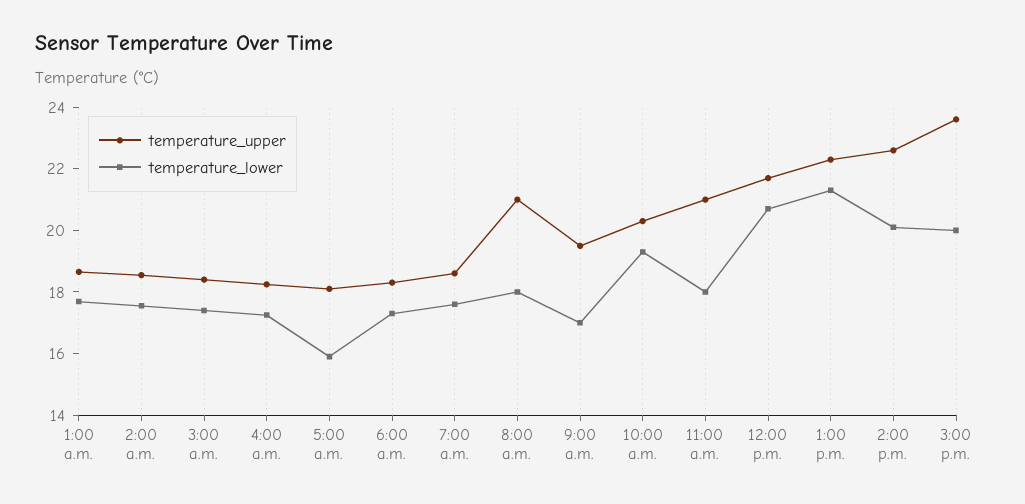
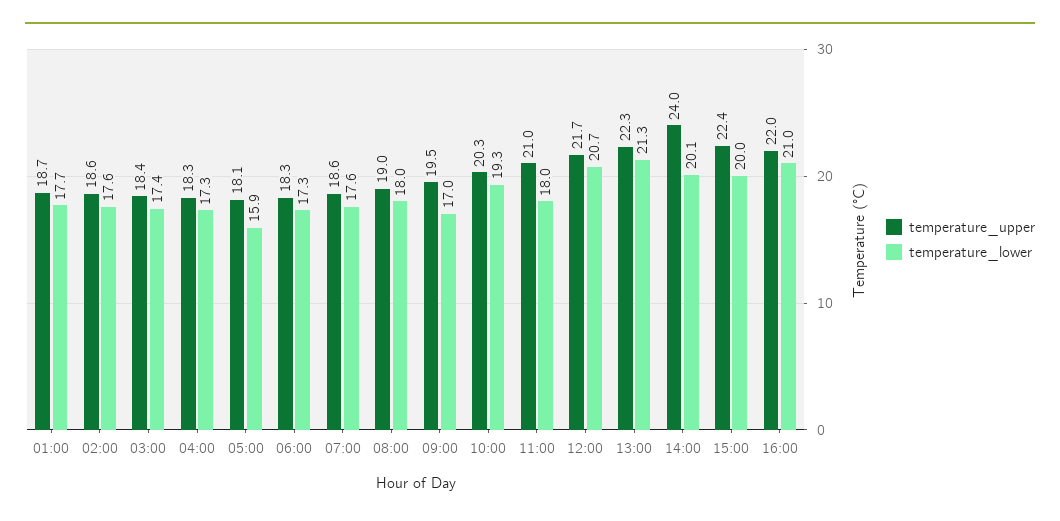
temperature_upper, 8:00 a.m.: 21 -> 19
temperature_upper, 2:00 p.m.: 22.5 -> 24
temperature_upper, 3:00 p.m.: 23.5 -> 22.4
temperature_upper, 16:00: none -> 22
temperature_lower, 16:00: none -> 21

